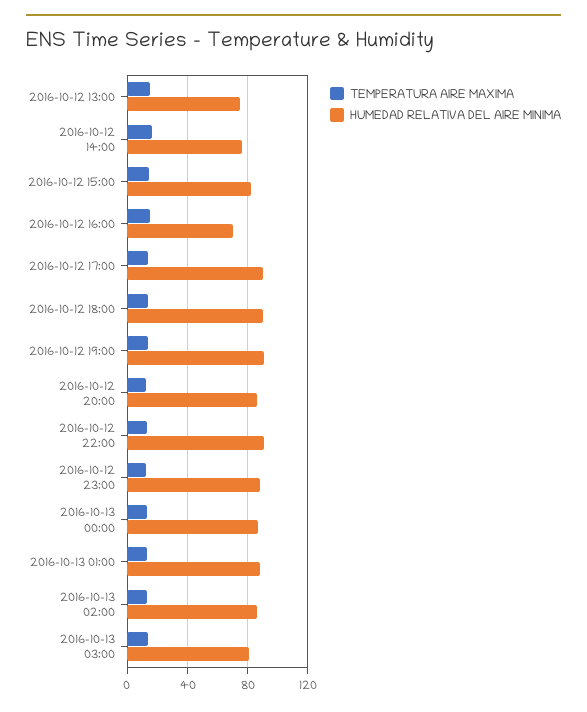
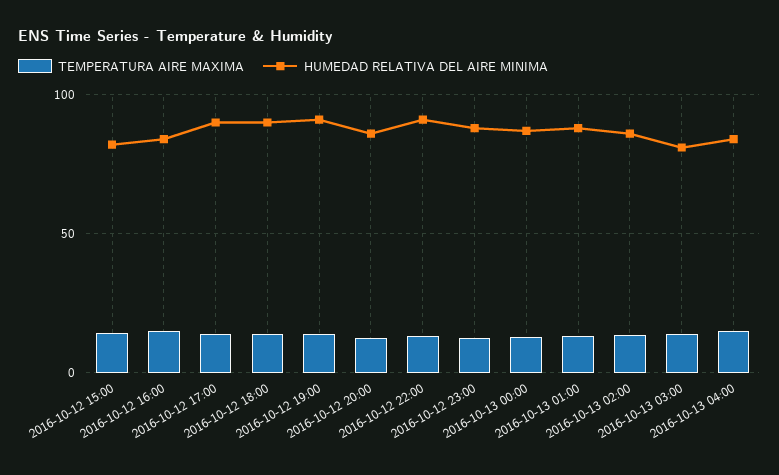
TEMPERATURA AIRE MAXIMA, 2016-10-12 13:00: 15 -> none
HUMEDAD RELATIVA DEL AIRE MINIMA, 2016-10-12 13:00: 75 -> none
TEMPERATURA AIRE MAXIMA, 2016-10-12 14:00: 15 -> none
HUMEDAD RELATIVA DEL AIRE MINIMA, 2016-10-12 14:00: 75 -> none
HUMEDAD RELATIVA DEL AIRE MINIMA, 2016-10-12 16:00: 70 -> 85
TEMPERATURA AIRE MAXIMA, 2016-10-13 04:00: none -> 15
HUMEDAD RELATIVA DEL AIRE MINIMA, 2016-10-13 04:00: none -> 85

